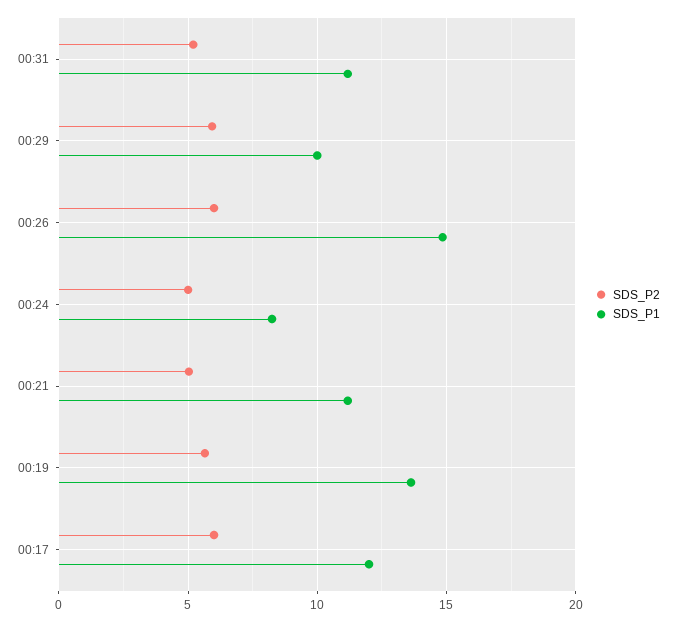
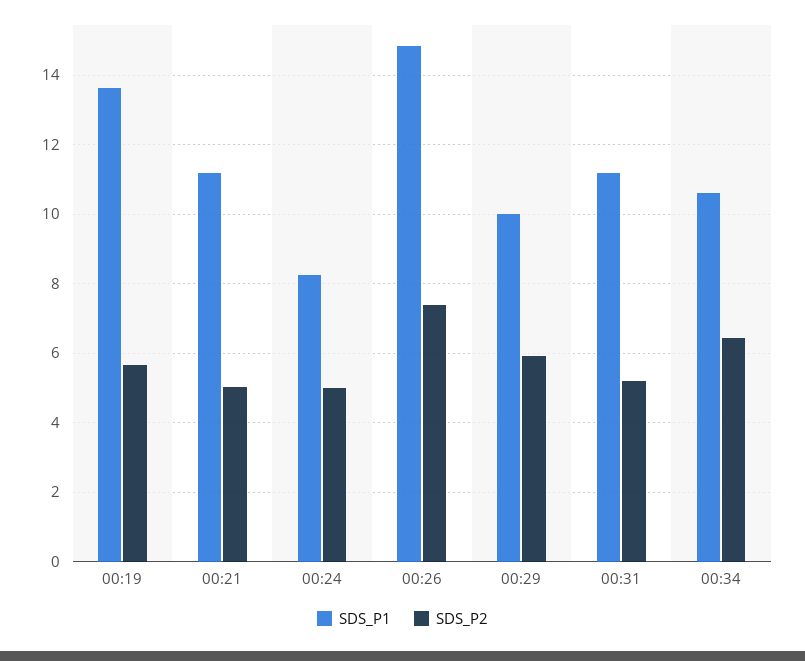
SDS_P2, 00:26: 6 -> 7.4
SDS_P2, 00:17: 6 -> none
SDS_P1, 00:17: 12 -> none
SDS_P1, 00:34: none -> 10.6
SDS_P2, 00:34: none -> 6.4

